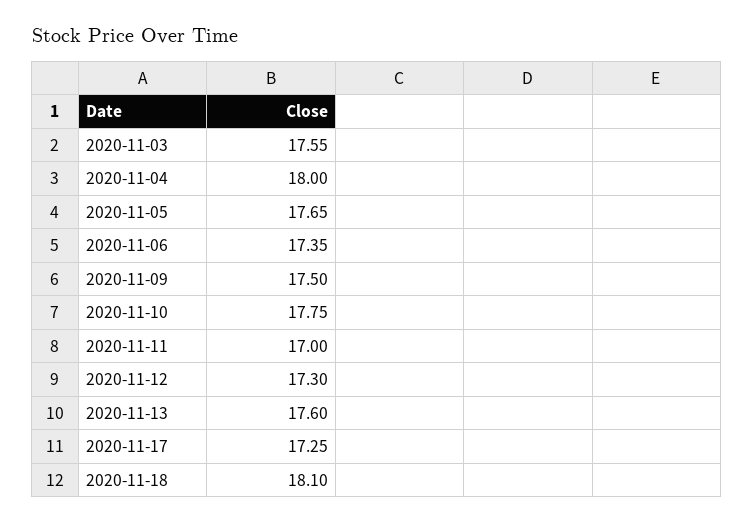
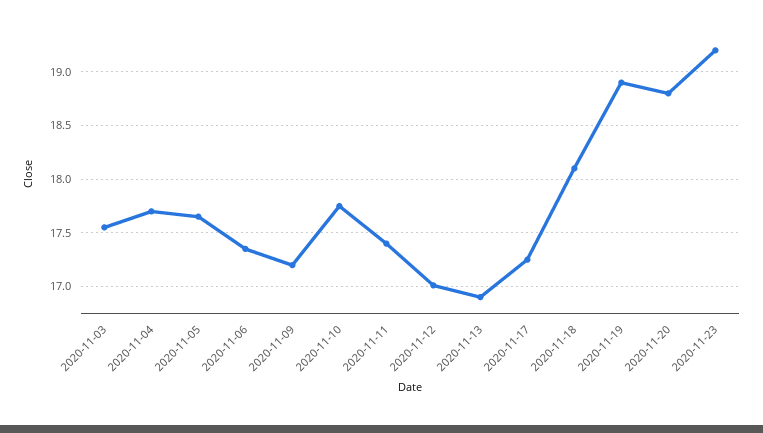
2020-11-04: 18 -> 17.7
2020-11-09: 17.5 -> 17.2
2020-11-11: 17 -> 17.4
2020-11-12: 17.3 -> 17
2020-11-13: 17.6 -> 16.9
2020-11-19: none -> 18.9
2020-11-20: none -> 18.8
2020-11-23: none -> 19.2

